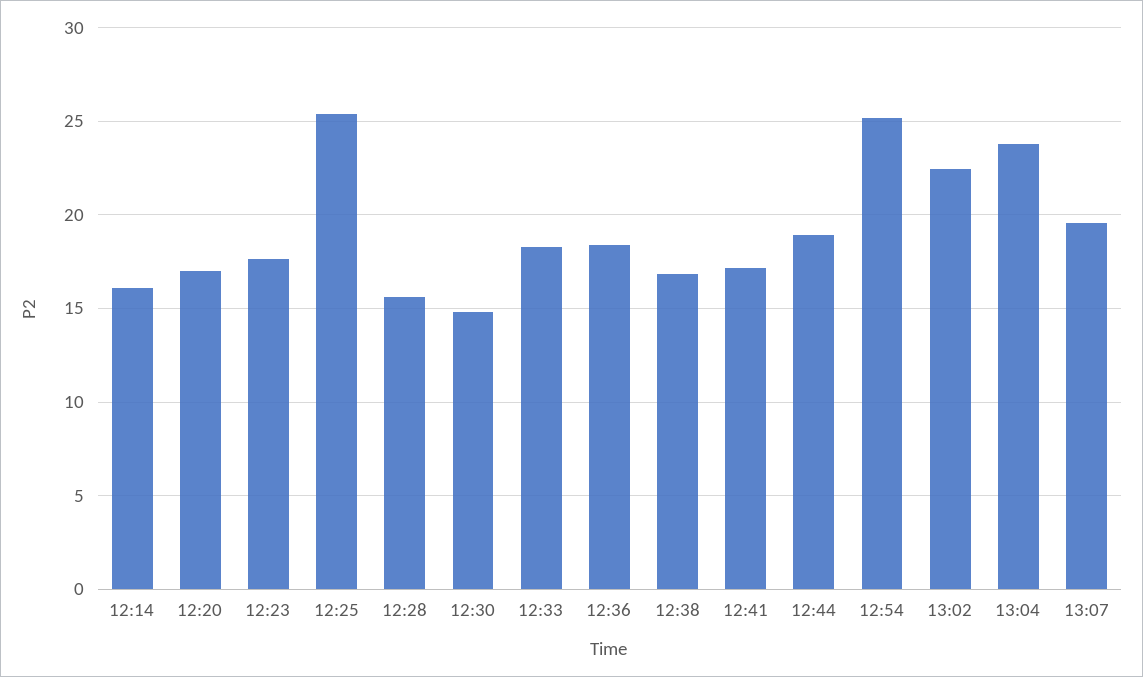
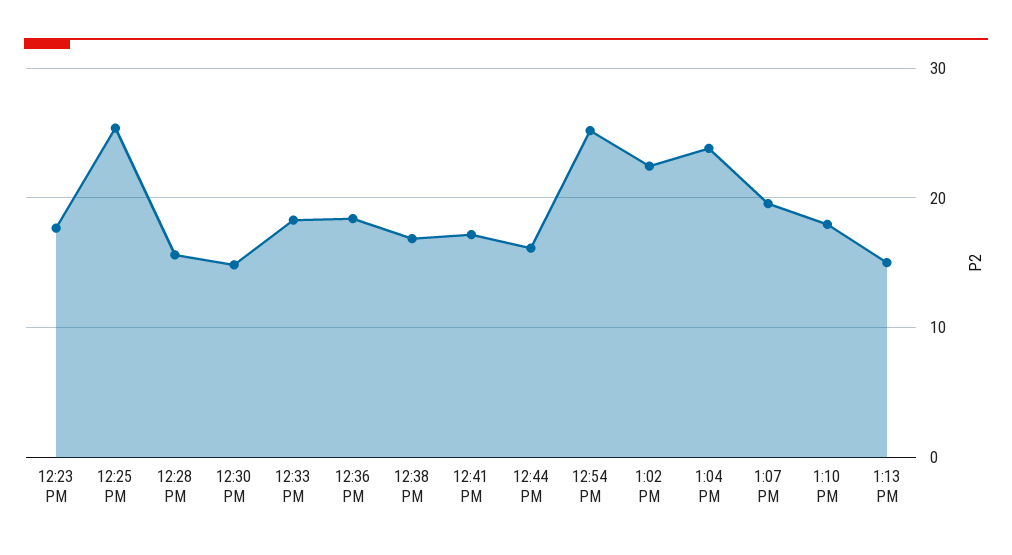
12:14: 16 -> none
12:20: 17 -> none
12:44: 19 -> 16
1:10 PM: none -> 18
1:13 PM: none -> 15

